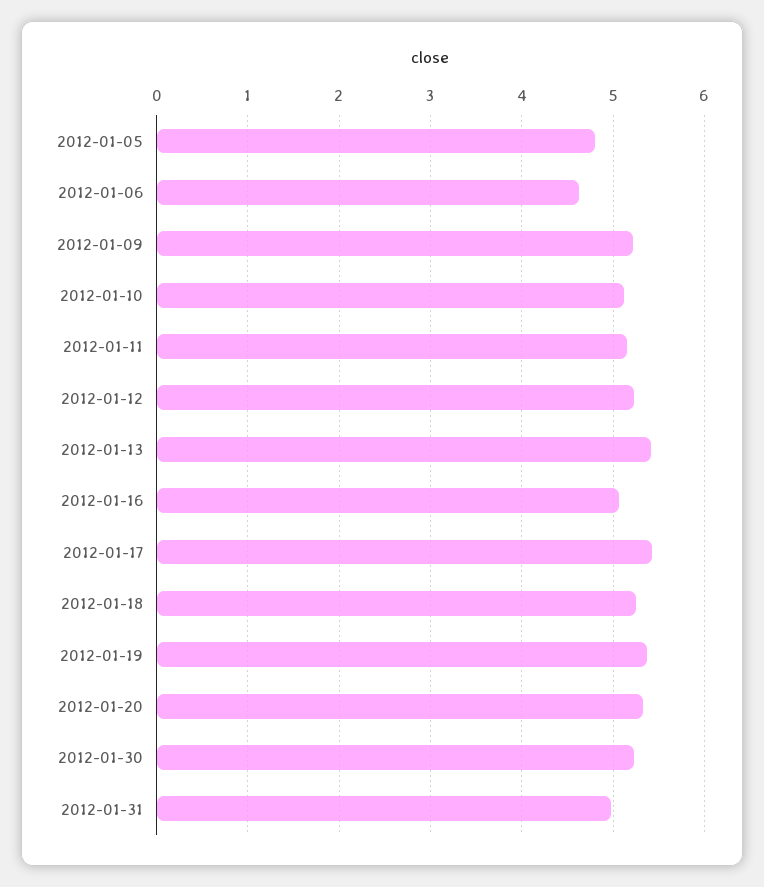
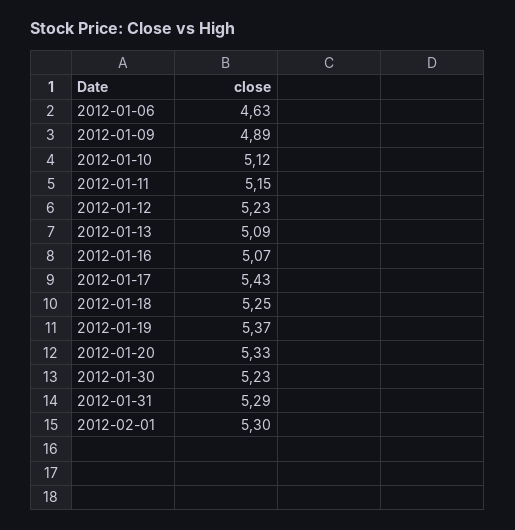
2012-01-05: 4.8 -> none
2012-01-09: 5.2 -> 4.89
2012-01-13: 5.4 -> 5.09
2012-01-31: 5 -> 5.29
2012-02-01: none -> 5.3

